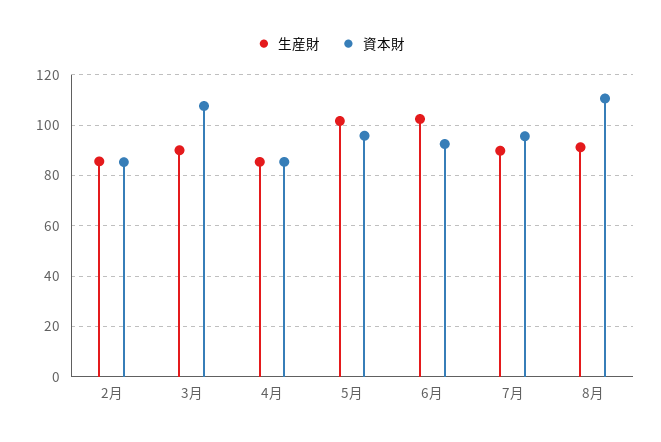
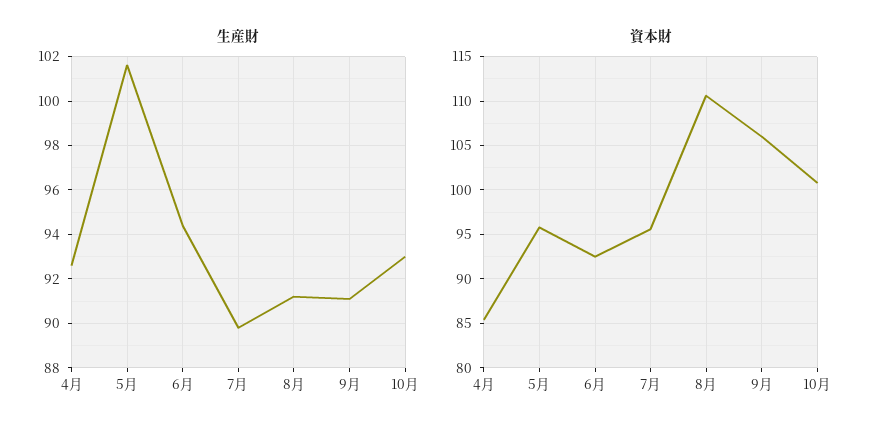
生産財, 2月: 85 -> none
資本財, 2月: 85 -> none
生産財, 3月: 90 -> none
資本財, 3月: 107.5 -> none
生産財, 4月: 85 -> 92.5
生産財, 6月: 102.5 -> 94.5
生産財, 9月: none -> 91
生産財, 10月: none -> 93
資本財, 9月: none -> 106
資本財, 10月: none -> 101

